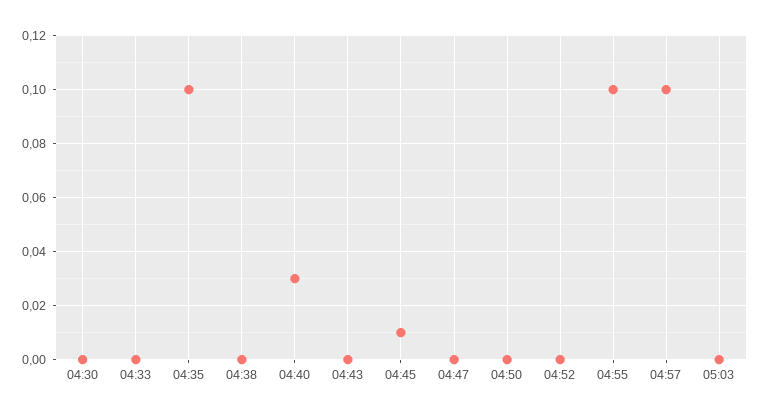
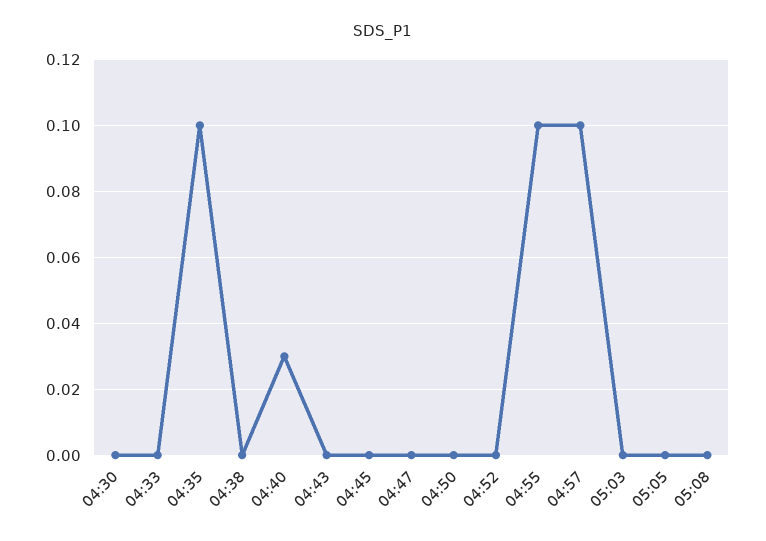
04:45: 0.01 -> 0
05:05: none -> 0
05:08: none -> 0

